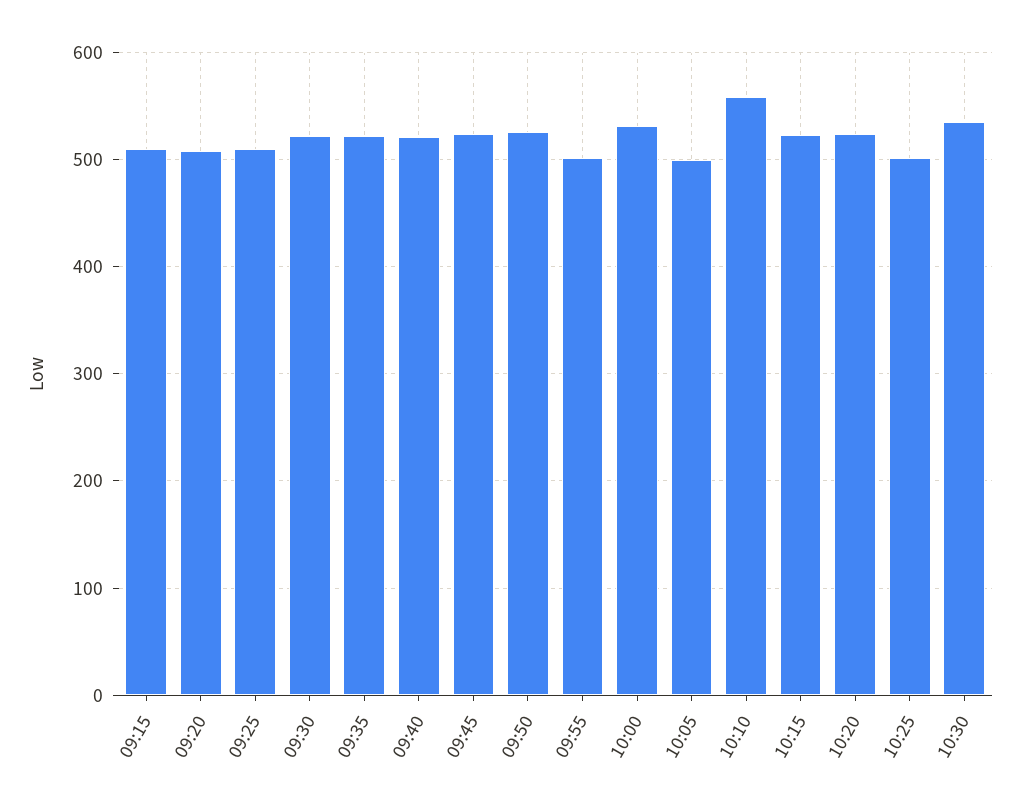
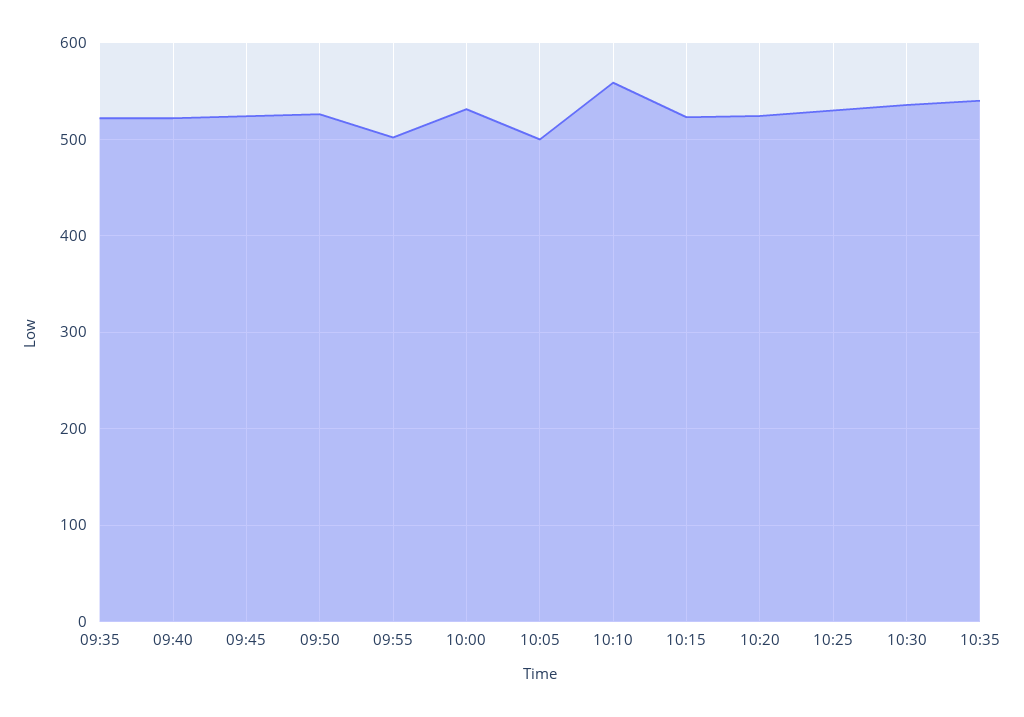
09:15: 510 -> none
09:20: 510 -> none
09:25: 510 -> none
09:30: 520 -> none
10:25: 500 -> 530
10:35: none -> 540

